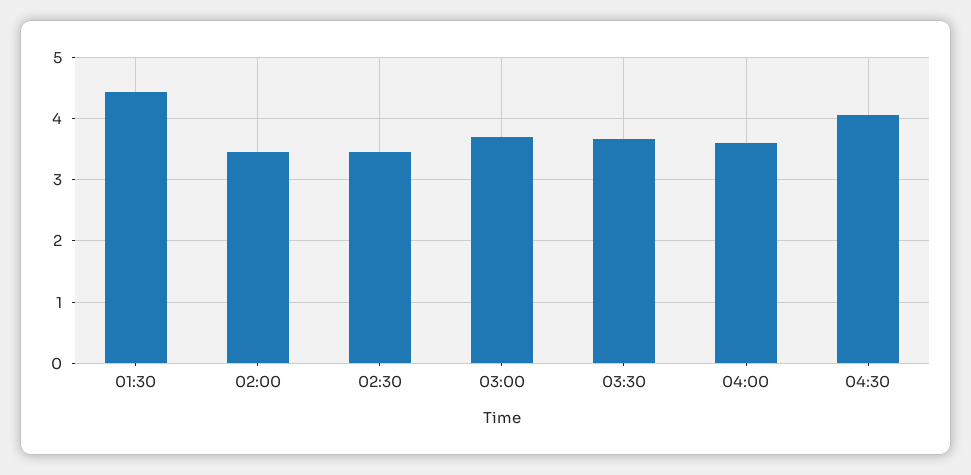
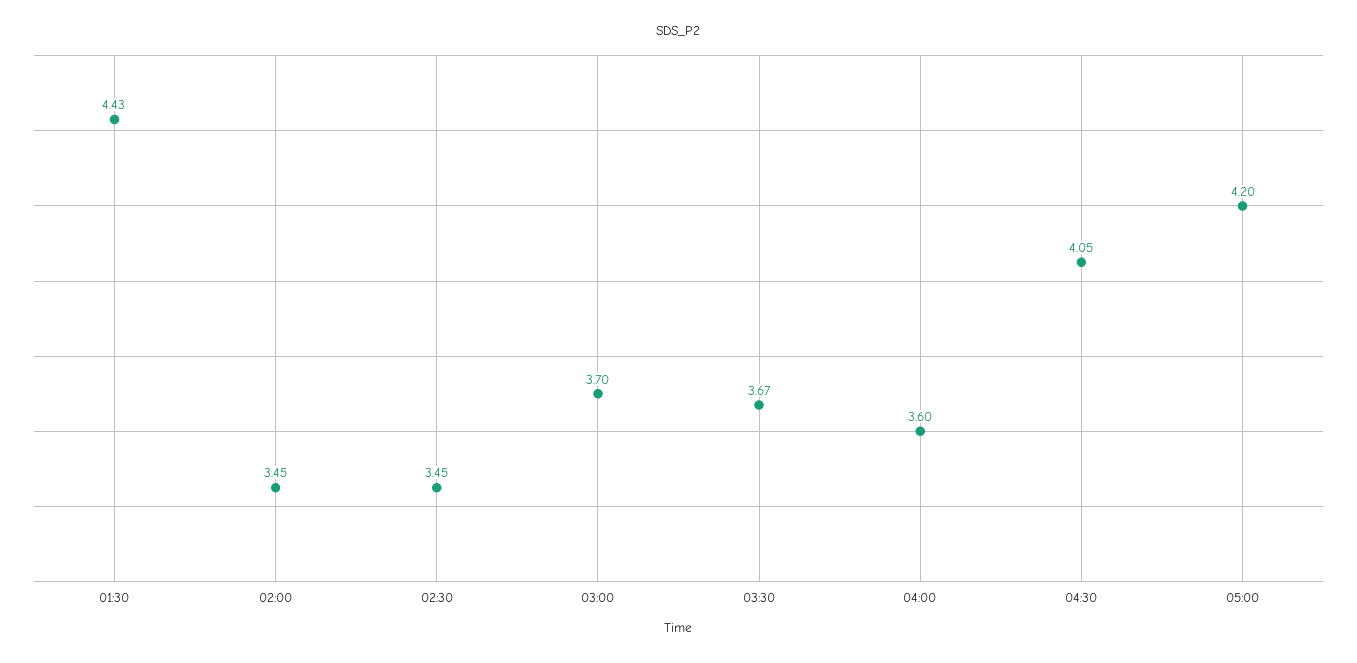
05:00: none -> 4.2

